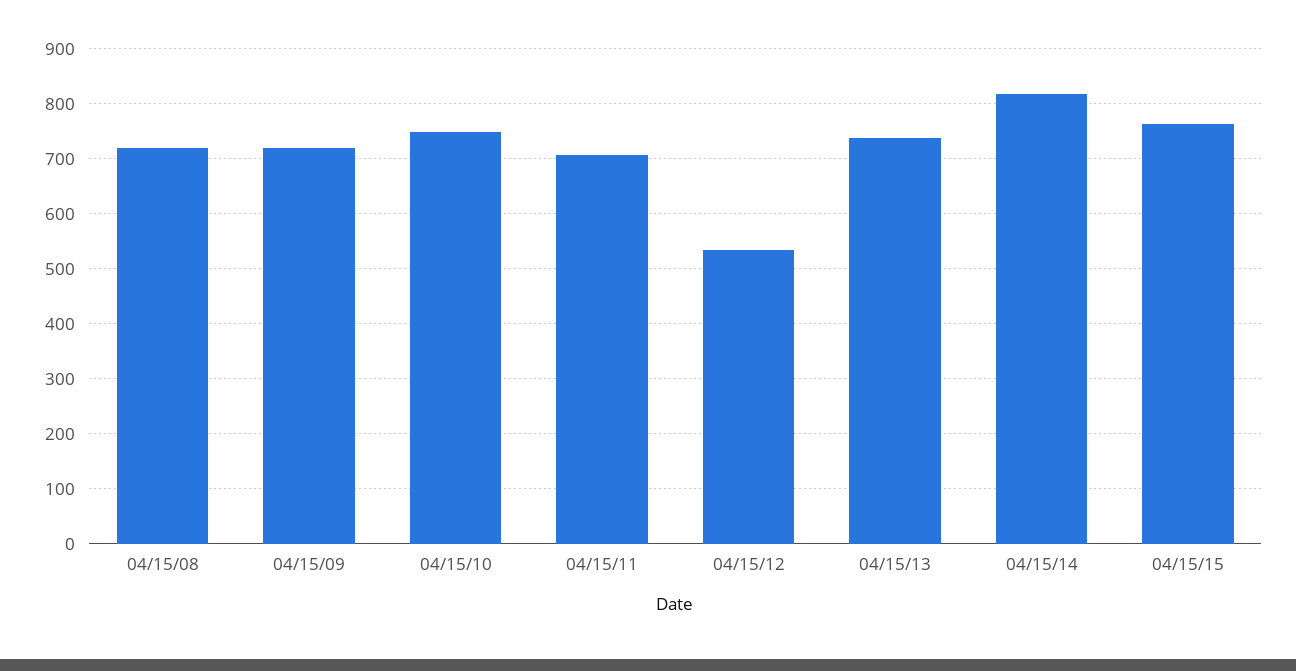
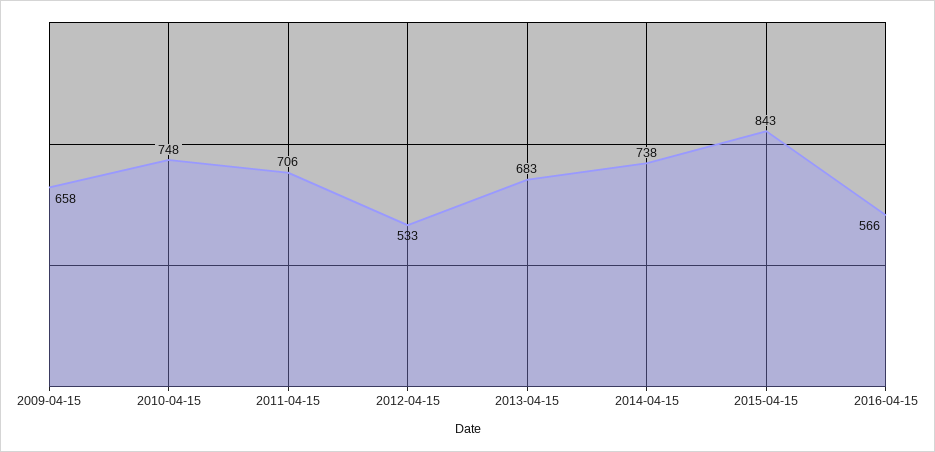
04/15/08: 720 -> none
04/15/09: 720 -> 658
04/15/13: 740 -> 683
04/15/14: 820 -> 738
04/15/15: 760 -> 843
2016-04-15: none -> 566

